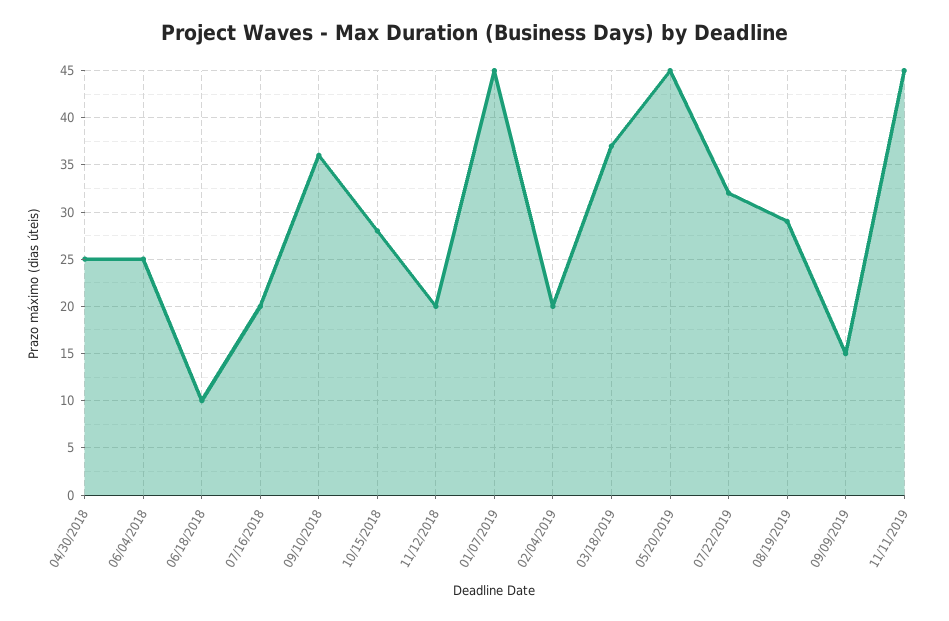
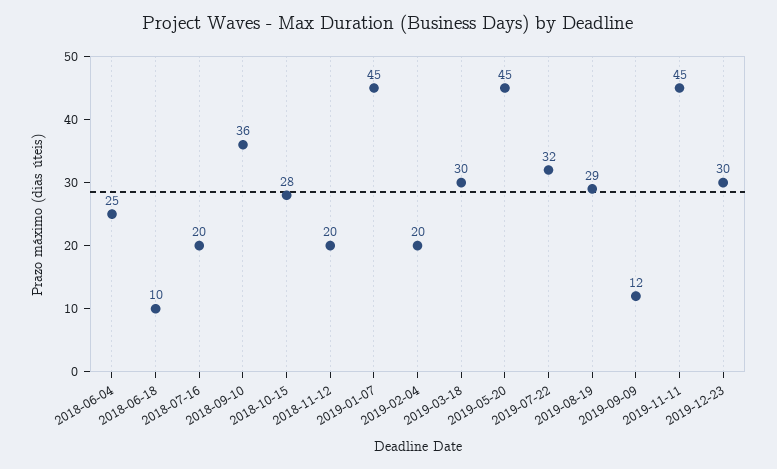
04/30/2018: 25 -> none
03/18/2019: 37 -> 30
09/09/2019: 15 -> 12
2019-12-23: none -> 30

